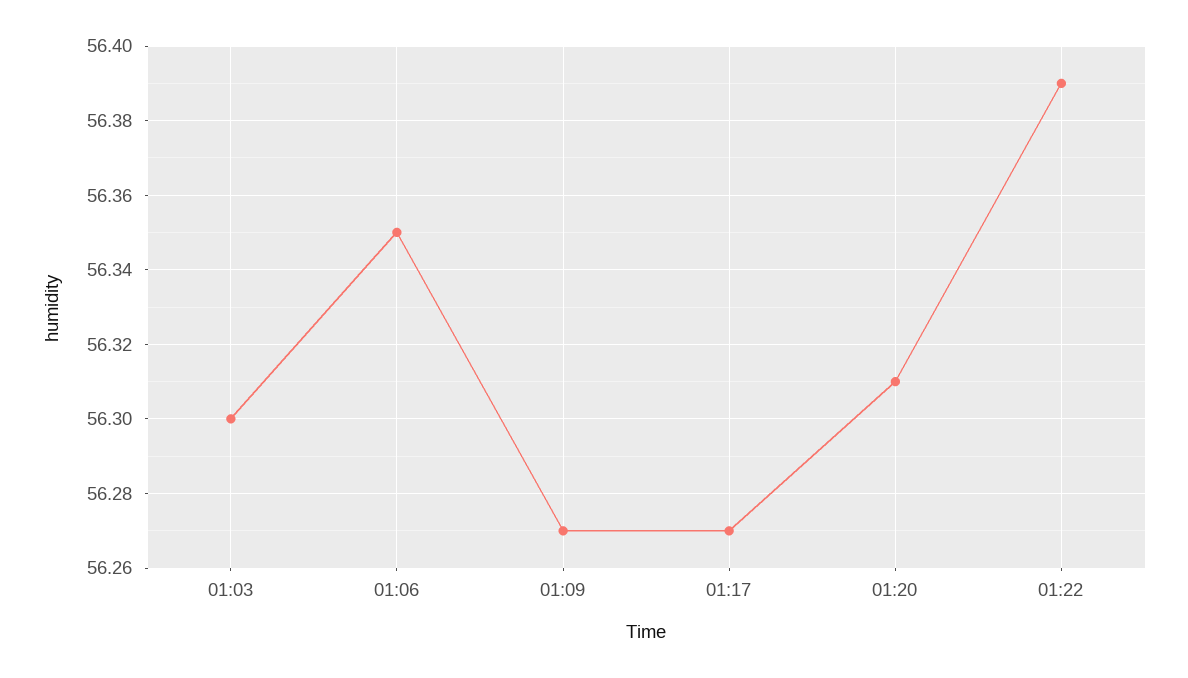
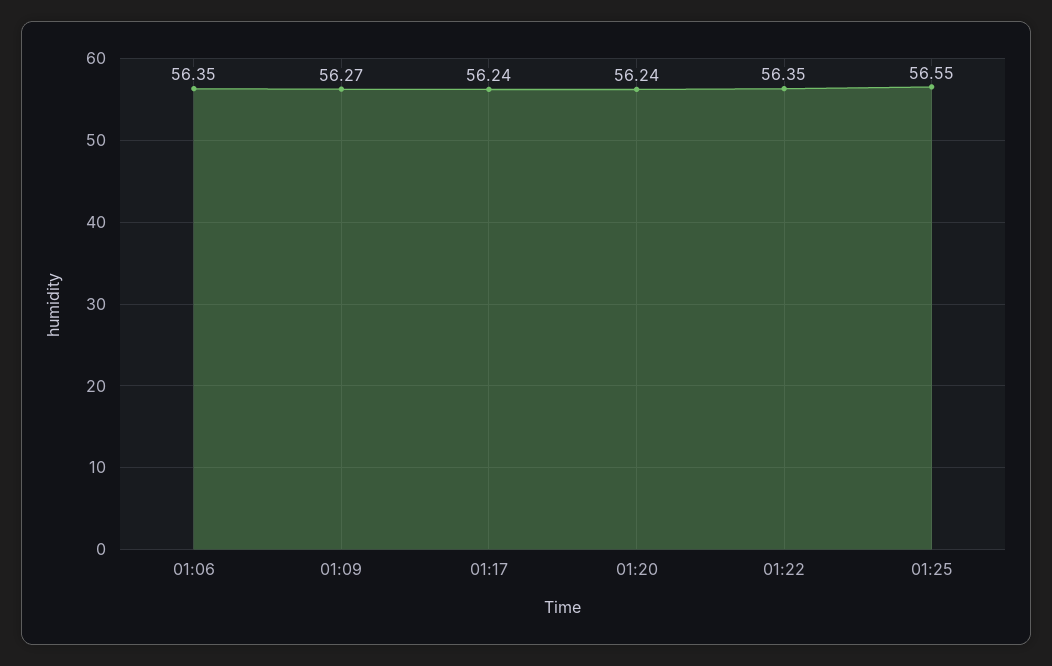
01:03: 56.3 -> none
01:17: 56.27 -> 56.24
01:20: 56.31 -> 56.24
01:22: 56.39 -> 56.35
01:25: none -> 56.55

